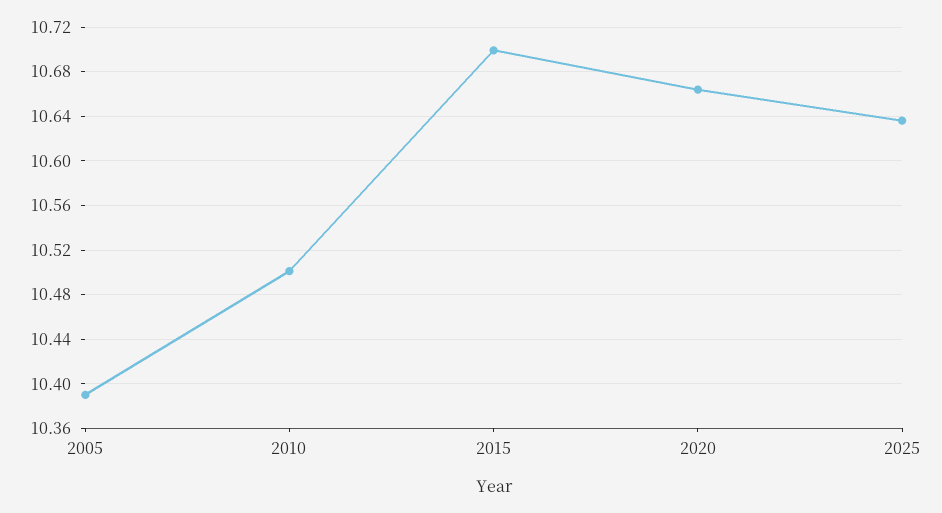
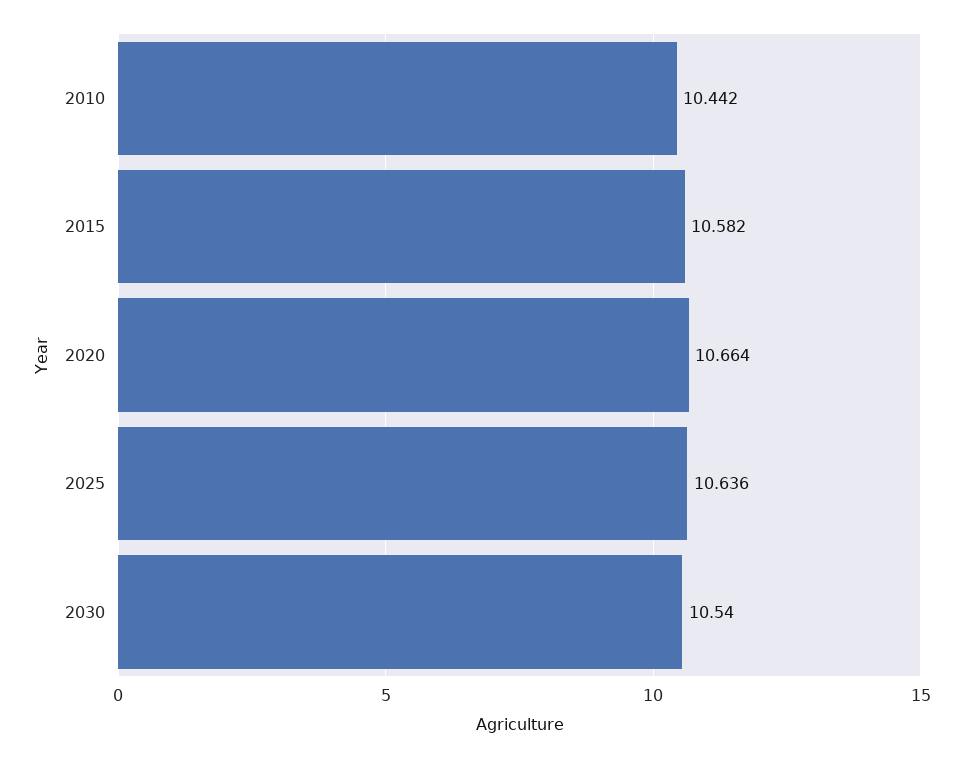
2005: 10.39 -> none
2010: 10.5 -> 10.442
2015: 10.7 -> 10.582
2030: none -> 10.54

